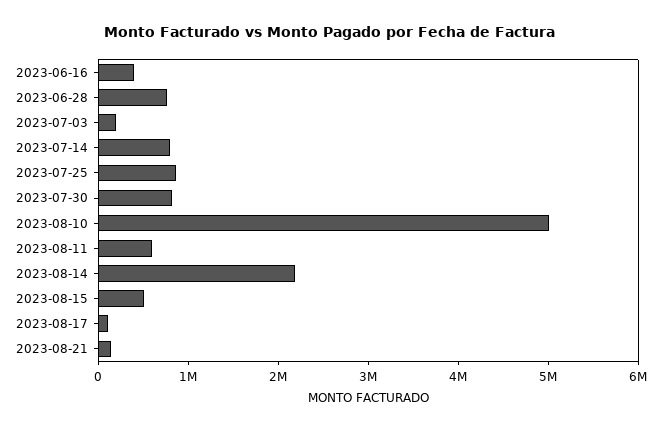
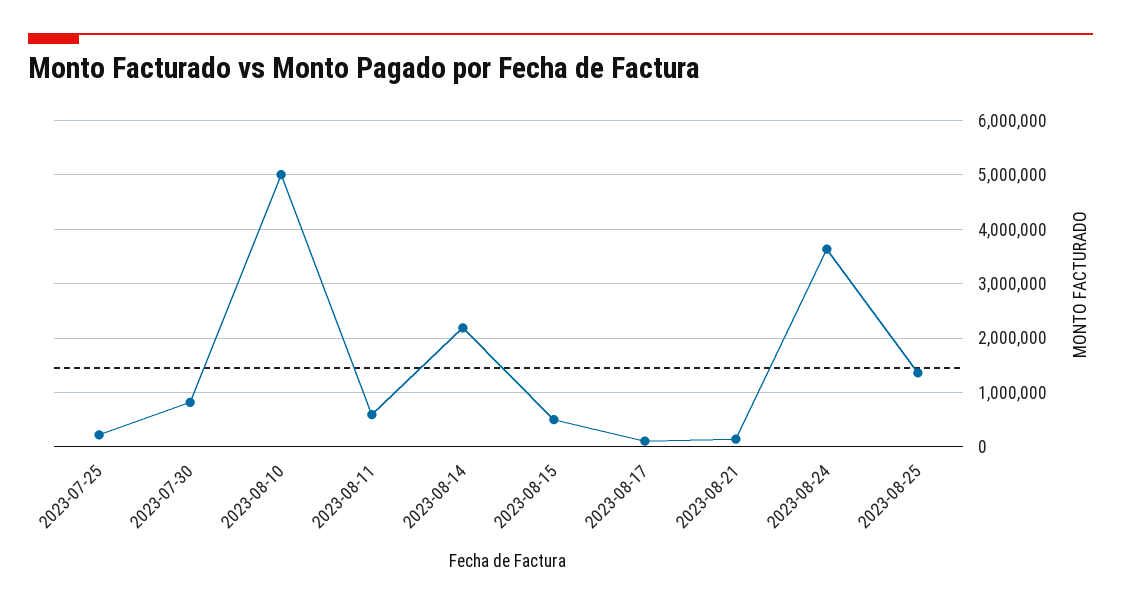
2023-06-16: 400000 -> none
2023-06-28: 800000 -> none
2023-07-03: 200000 -> none
2023-07-14: 800000 -> none
2023-07-25: 800000 -> 200000
2023-08-24: none -> 3600000
2023-08-25: none -> 1400000

